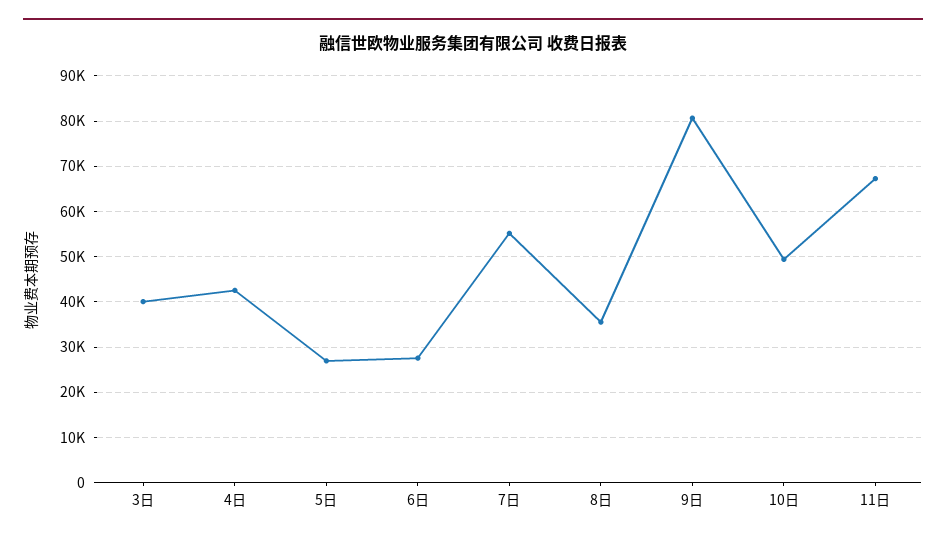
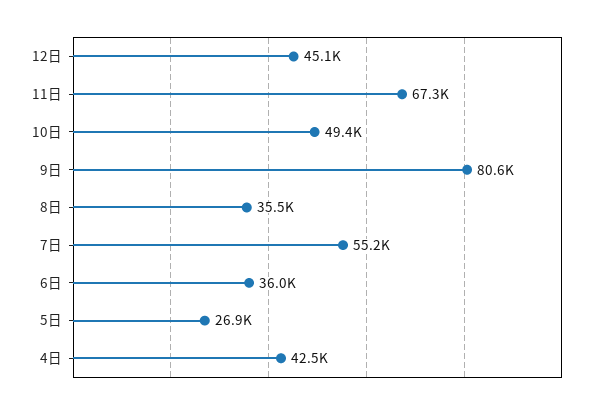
3日: 40000 -> none
6日: 28000 -> 36000
12日: none -> 45100

